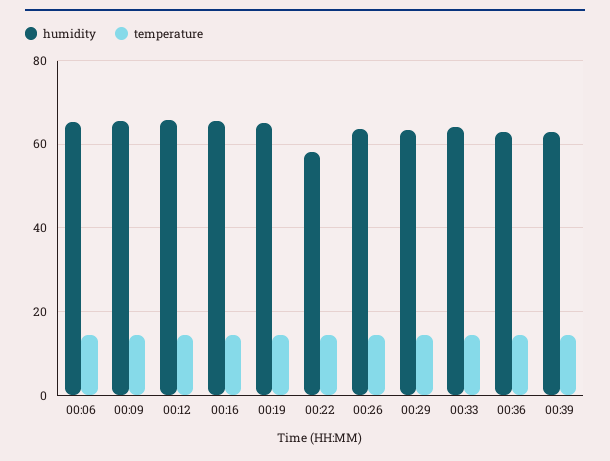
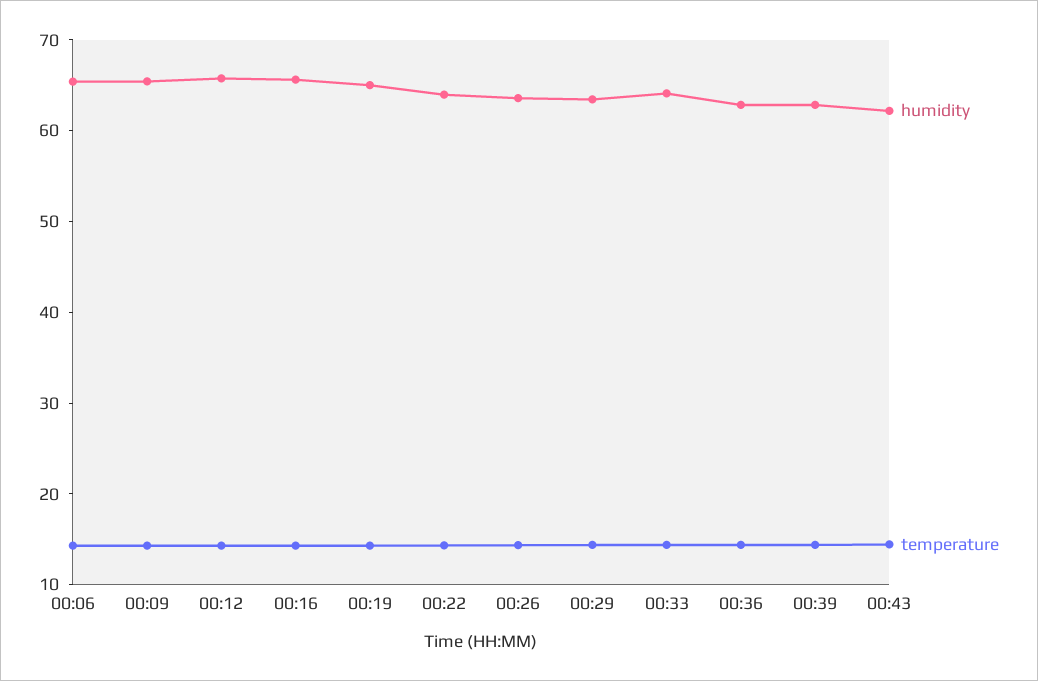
humidity, 00:22: 58 -> 64
humidity, 00:43: none -> 62
temperature, 00:43: none -> 14

